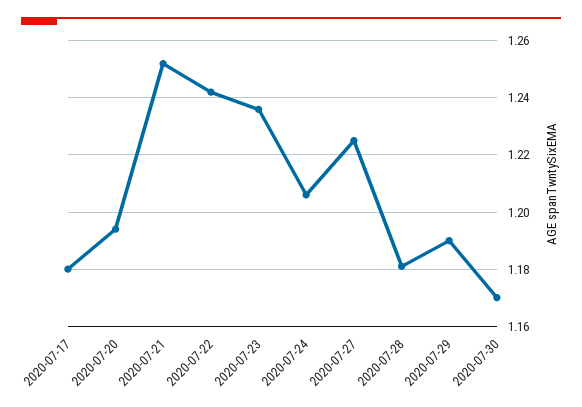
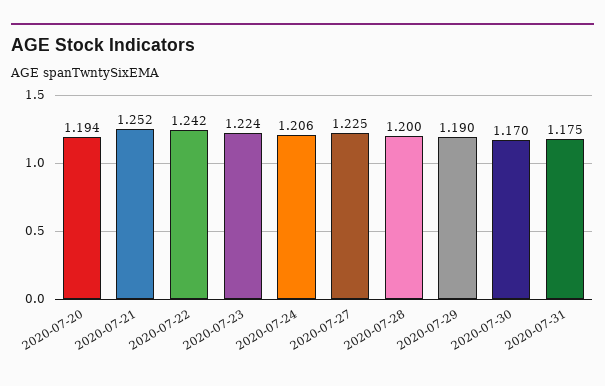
2020-07-17: 1.18 -> none
2020-07-23: 1.235 -> 1.224
2020-07-28: 1.18 -> 1.2
2020-07-31: none -> 1.175

